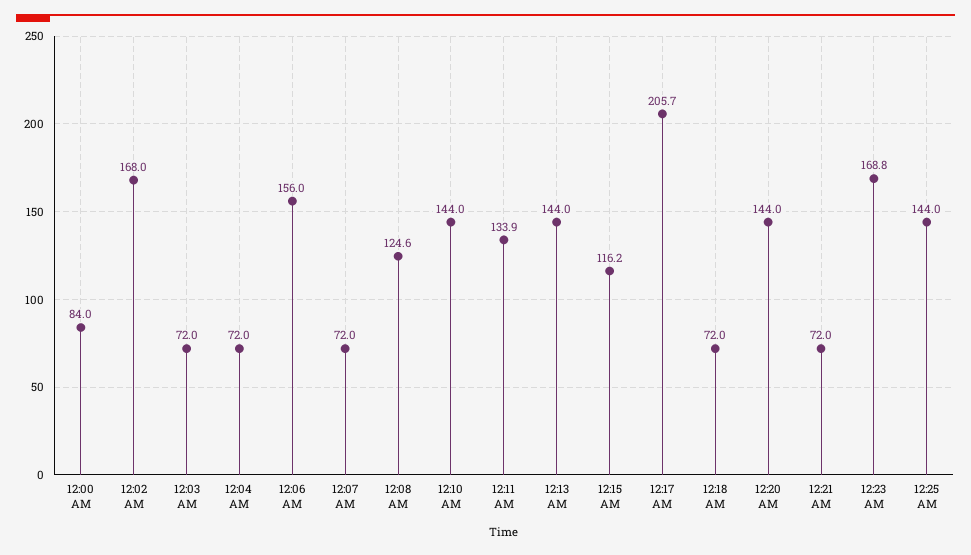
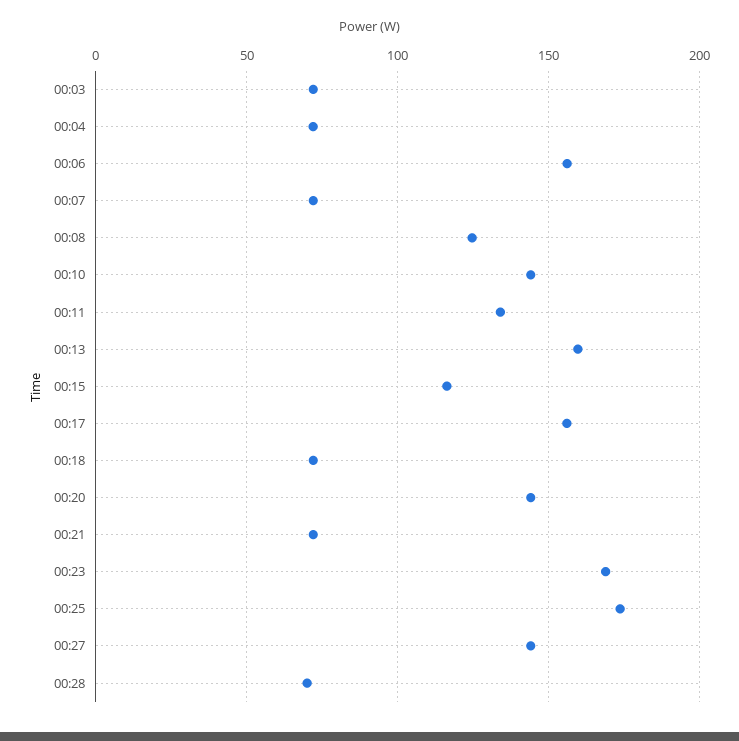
12:00 AM: 84 -> none
12:02 AM: 168 -> none
12:13 AM: 144 -> 160
12:17 AM: 205.7 -> 155
12:25 AM: 144 -> 175
00:27: none -> 145
00:28: none -> 70

